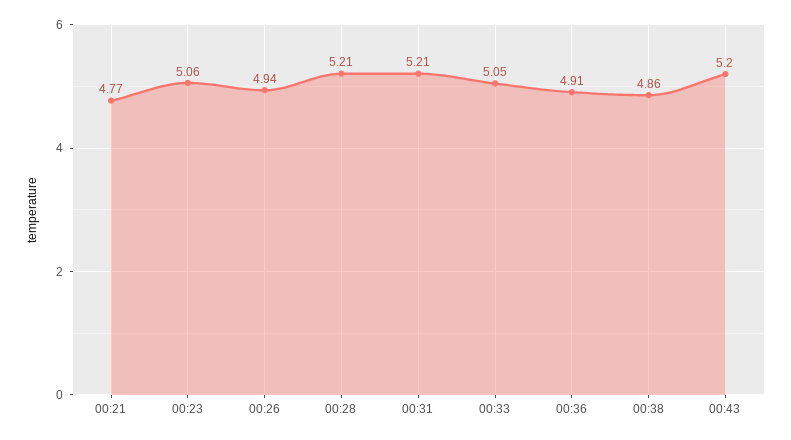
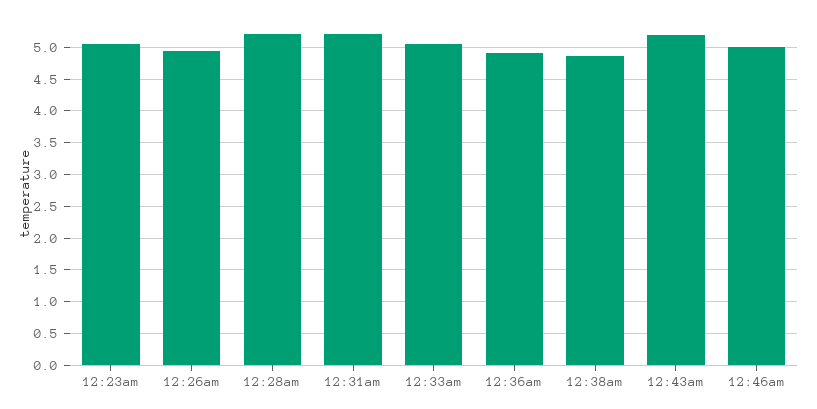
00:21: 4.77 -> none
12:46am: none -> 5

